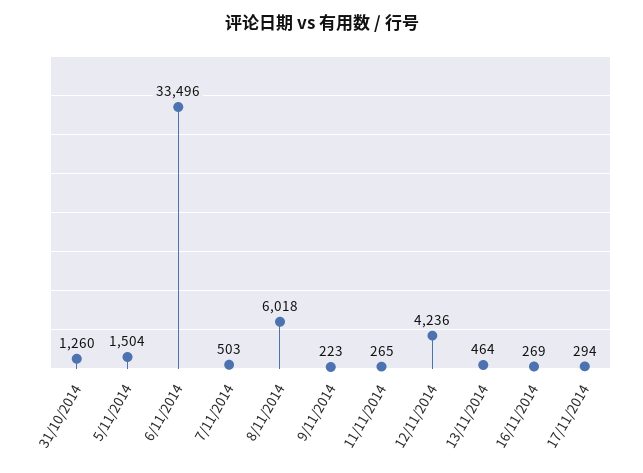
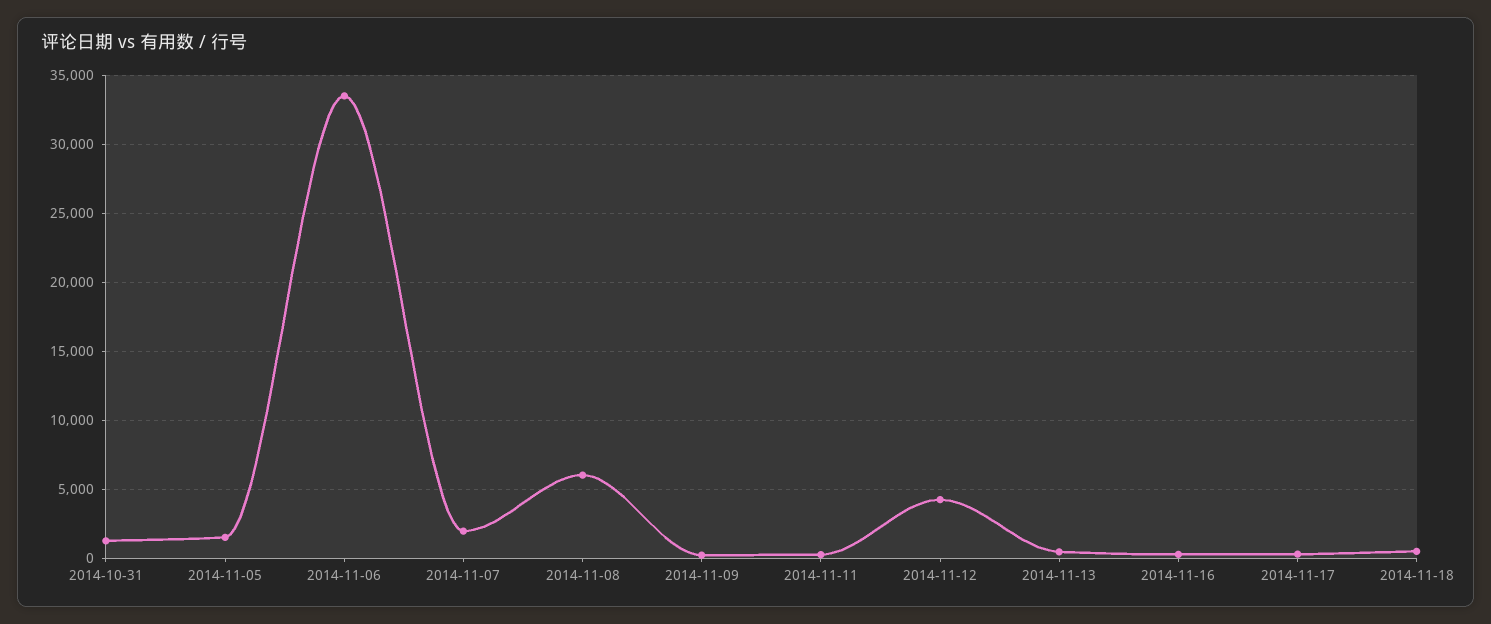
7/11/2014: 503 -> 2000
2014-11-18: none -> 500

